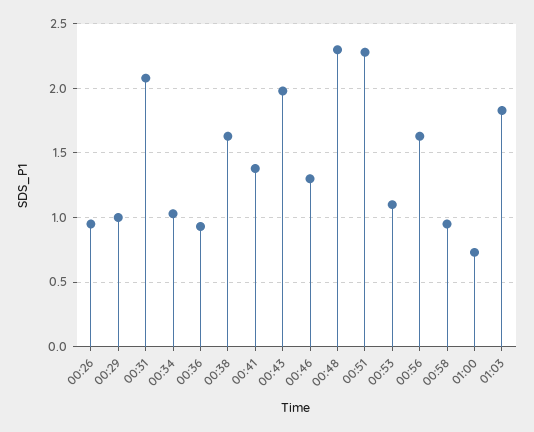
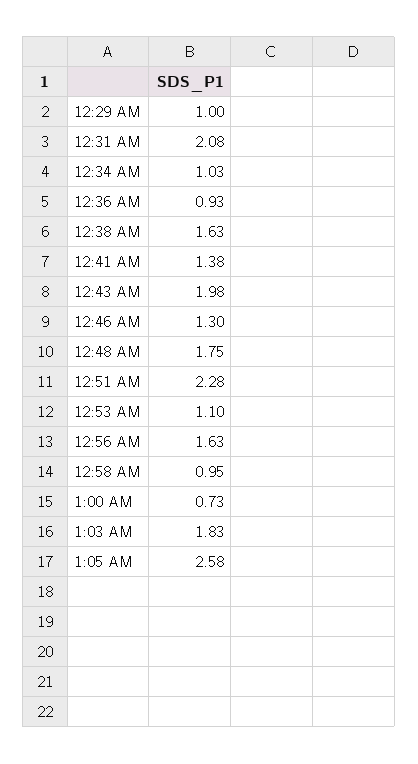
00:26: 0.95 -> none
00:48: 2.3 -> 1.75
1:05 AM: none -> 2.58

